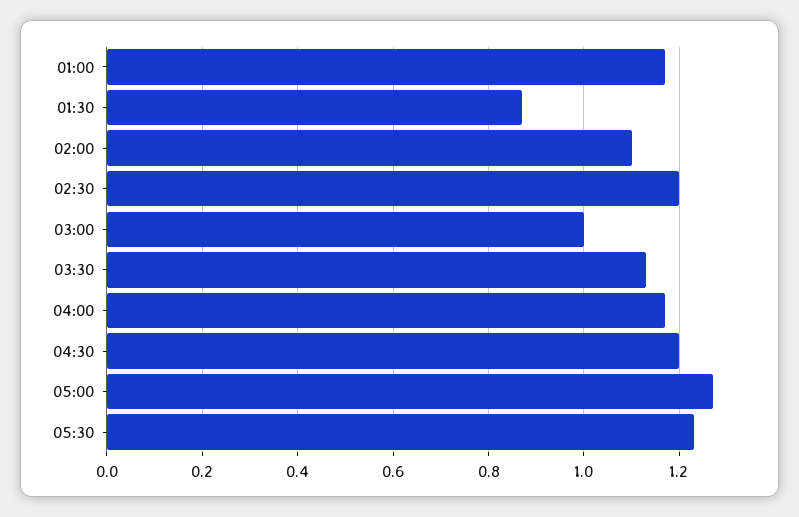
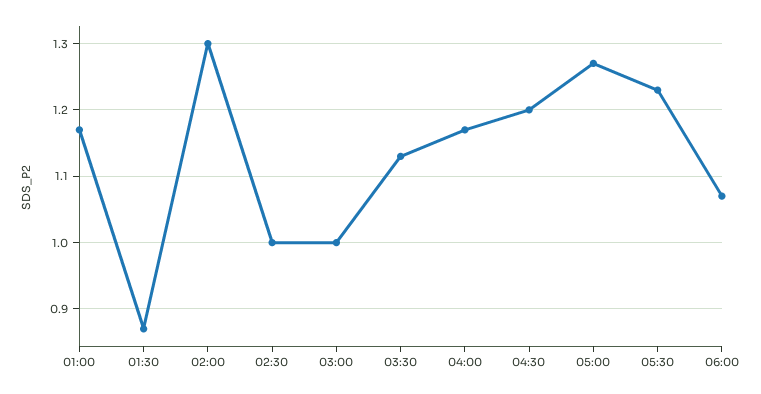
02:00: 1.1 -> 1.3
02:30: 1.2 -> 1
06:00: none -> 1.07

